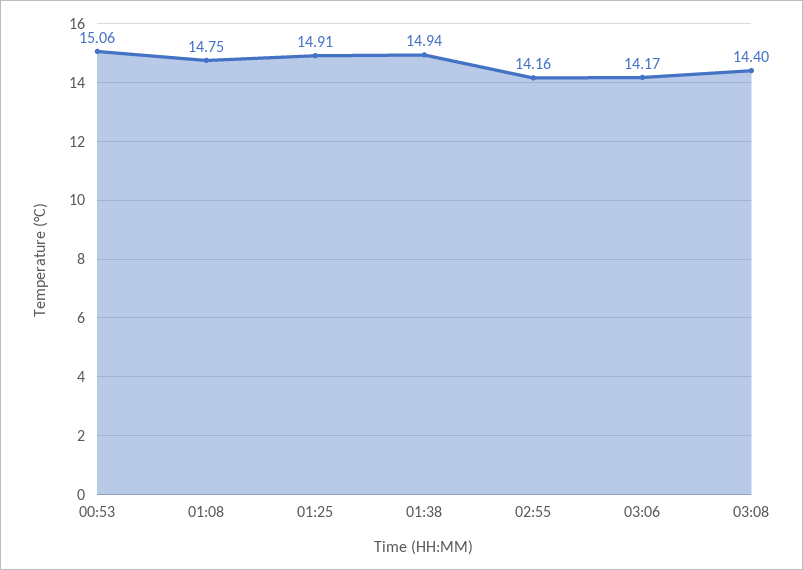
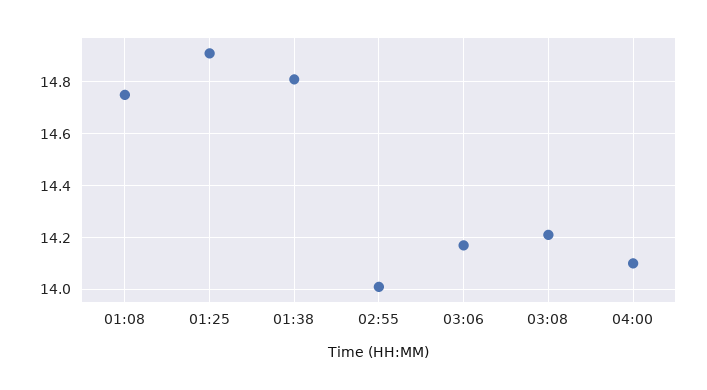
00:53: 15.06 -> none
01:38: 14.94 -> 14.8
02:55: 14.16 -> 14
03:08: 14.4 -> 14.2
04:00: none -> 14.1

